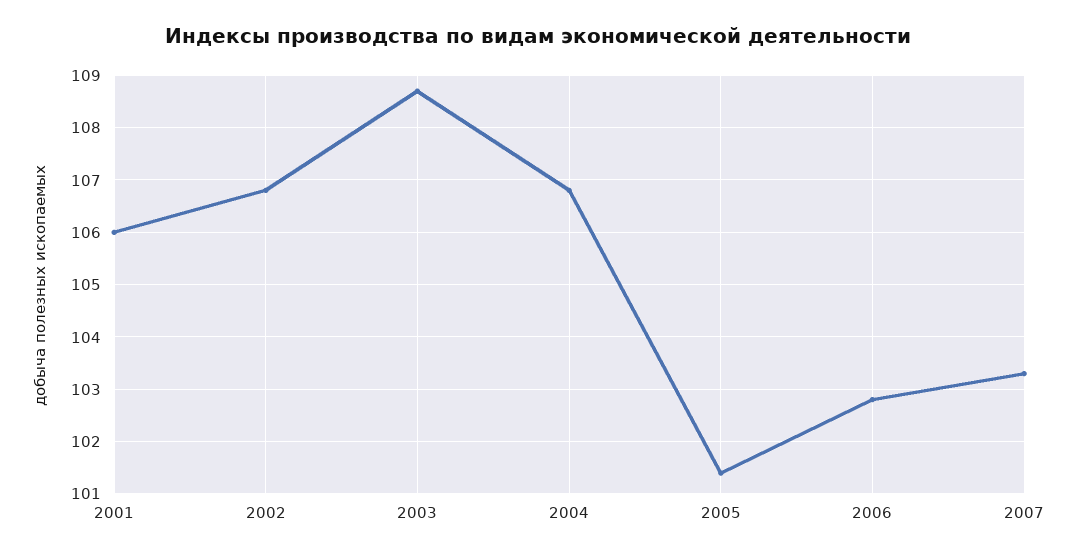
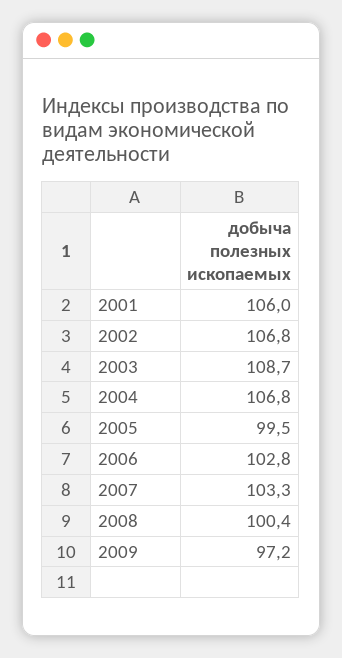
2005: 101.5 -> 99.5
2008: none -> 100.4
2009: none -> 97.2

